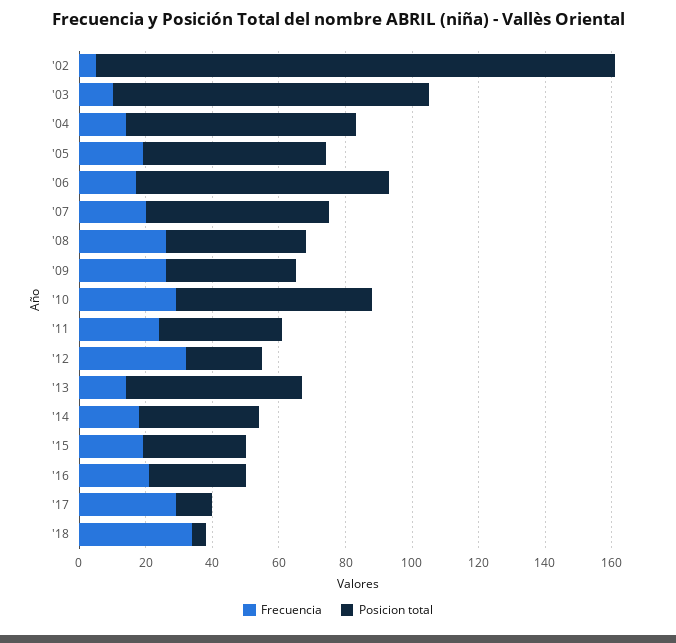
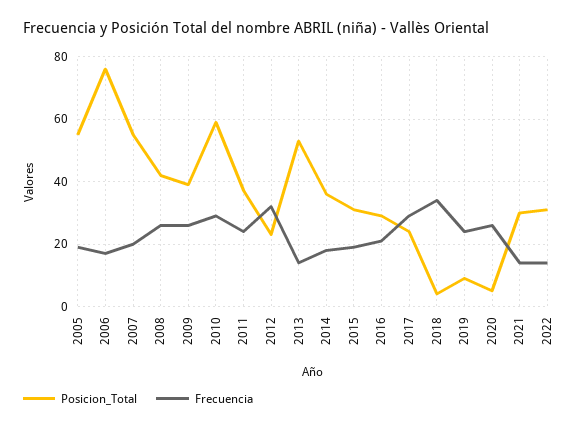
Frecuencia, '02: 5 -> none
Posicion total, '02: 155 -> none
Frecuencia, '03: 10 -> none
Posicion total, '03: 95 -> none
Frecuencia, '04: 15 -> none
Posicion total, '04: 70 -> none
Posicion total, '17: 10 -> 25
Posicion total, 2019: none -> 10
Frecuencia, 2019: none -> 25
Posicion total, 2020: none -> 5
Frecuencia, 2020: none -> 25
Posicion total, 2021: none -> 30
Frecuencia, 2021: none -> 15
Posicion total, 2022: none -> 30
Frecuencia, 2022: none -> 15

